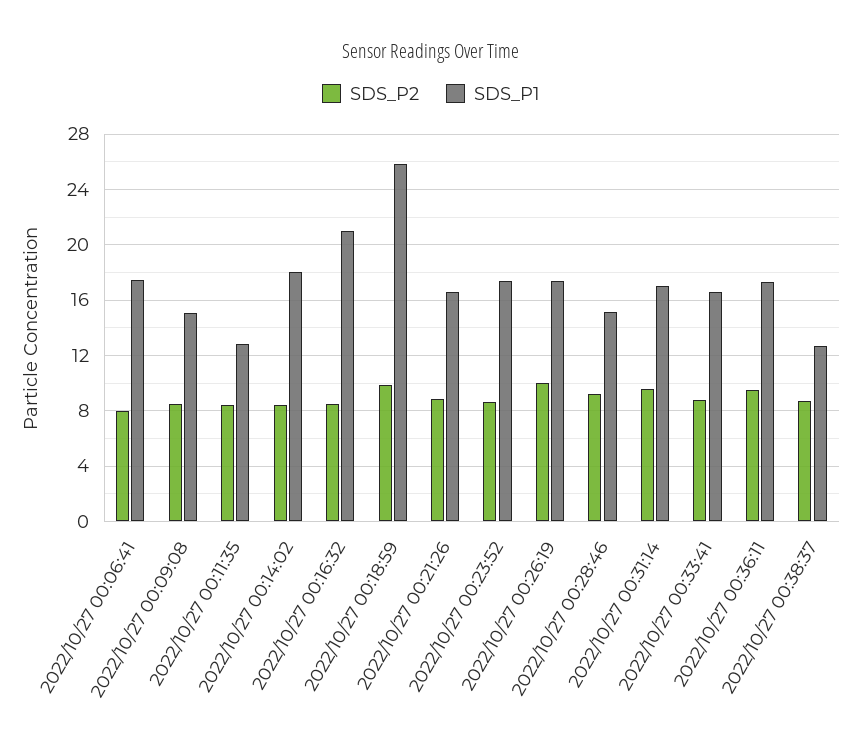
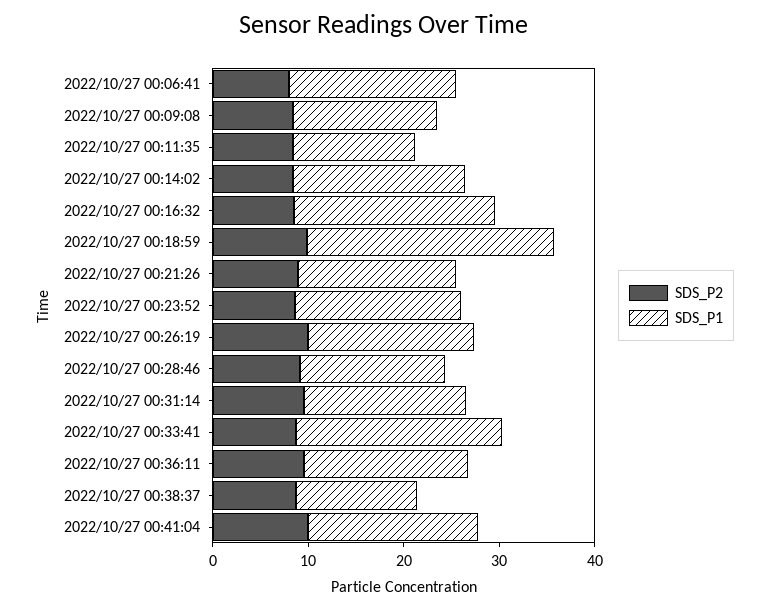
SDS_P1, 2022/10/27 00:33:41: 16.5 -> 22
SDS_P2, 2022/10/27 00:41:04: none -> 10
SDS_P1, 2022/10/27 00:41:04: none -> 18

